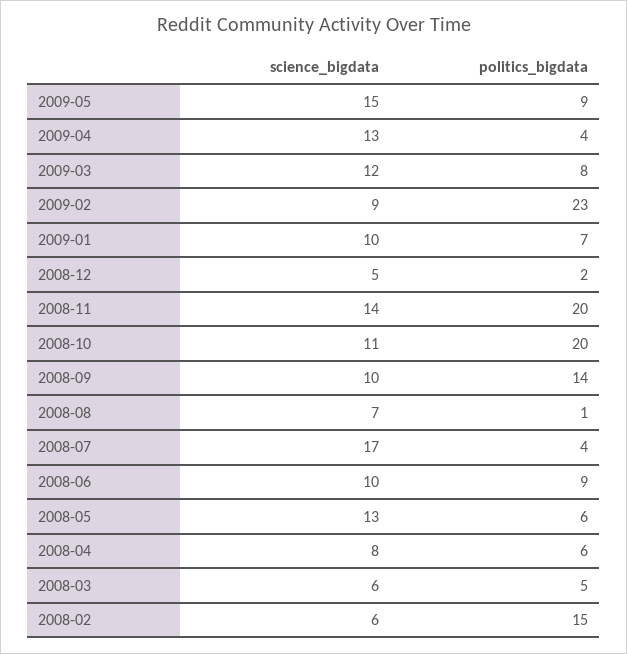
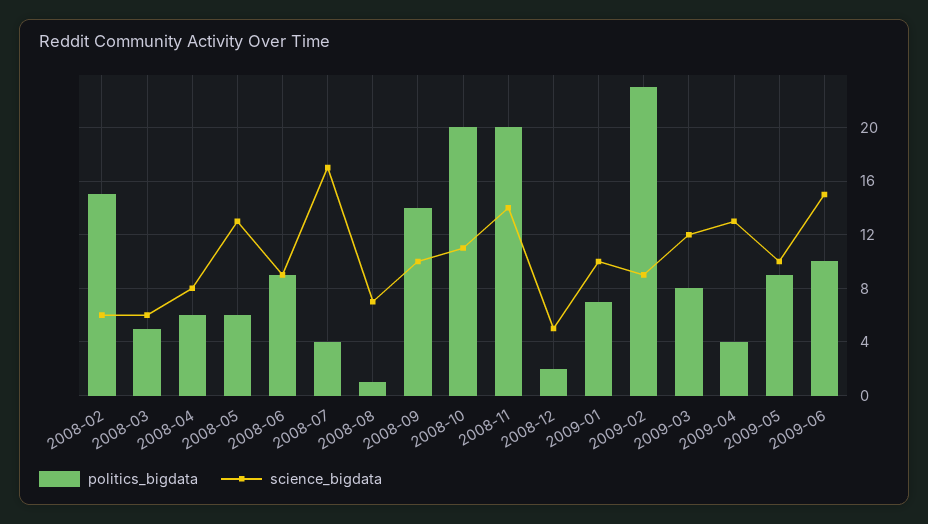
science_bigdata, 2009-05: 15 -> 10
science_bigdata, 2008-06: 10 -> 9
politics_bigdata, 2009-06: none -> 10
science_bigdata, 2009-06: none -> 15

